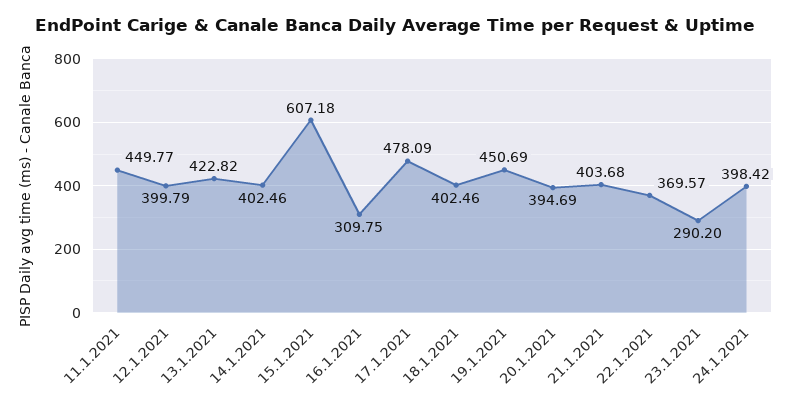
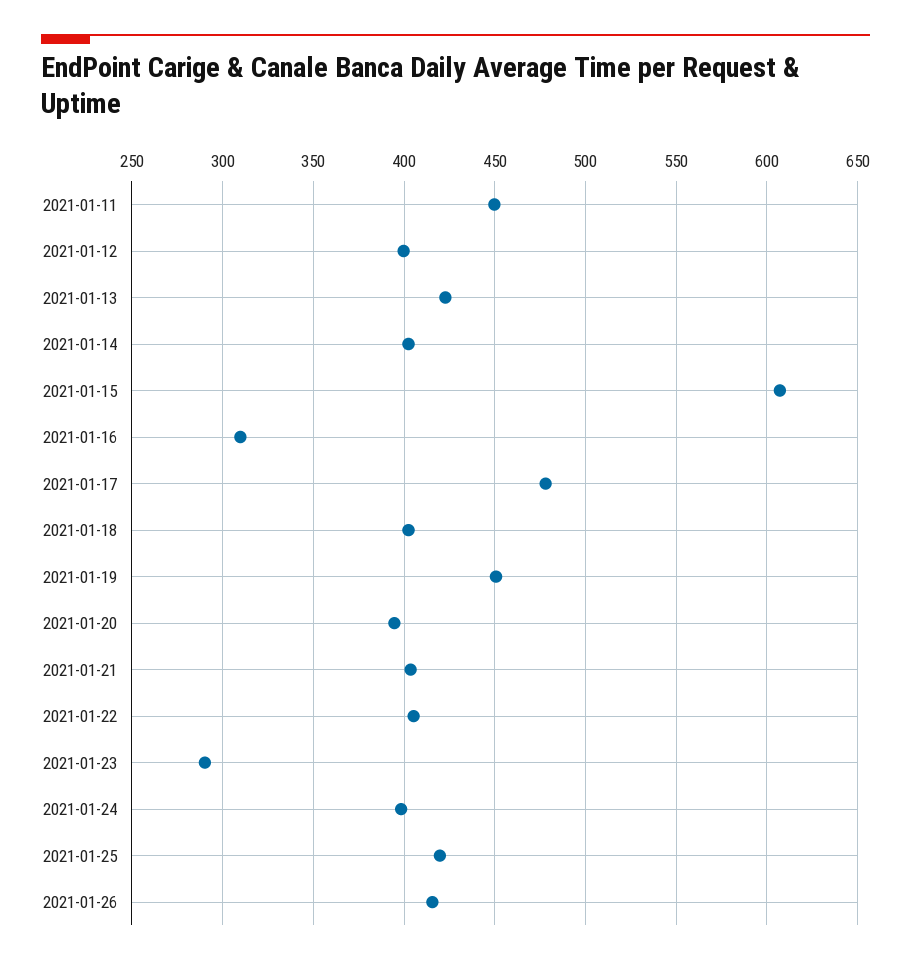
22.1.2021: 369.57 -> 405
2021-01-25: none -> 420
2021-01-26: none -> 415

